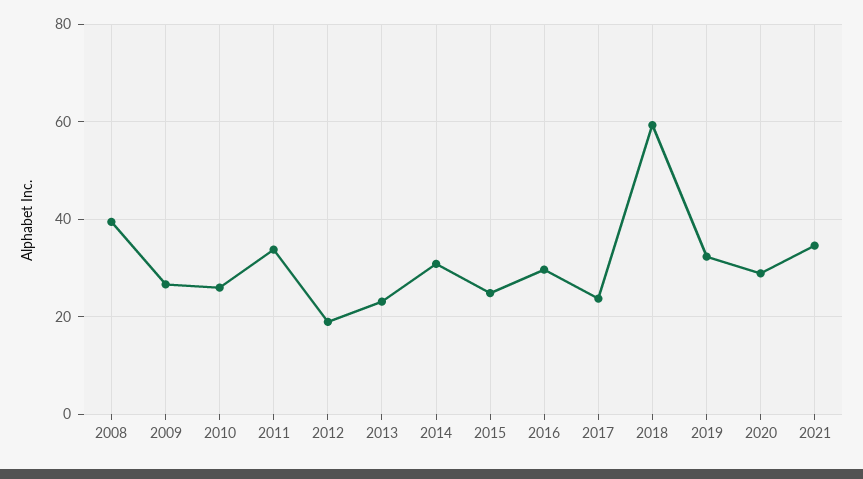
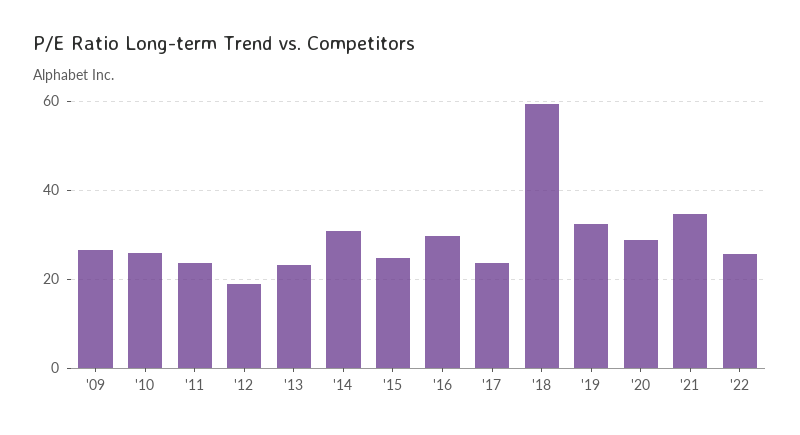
2008: 40 -> none
2011: 34 -> 24
'22: none -> 26

